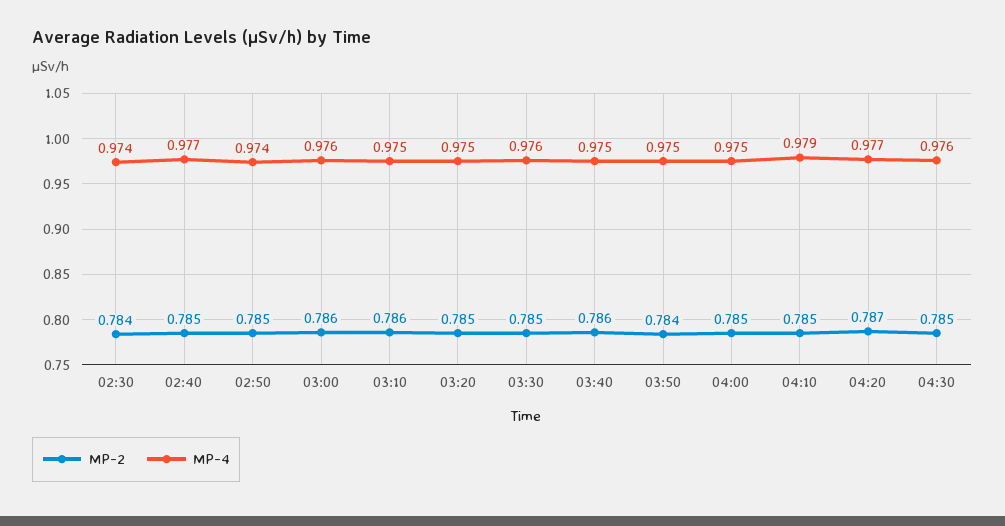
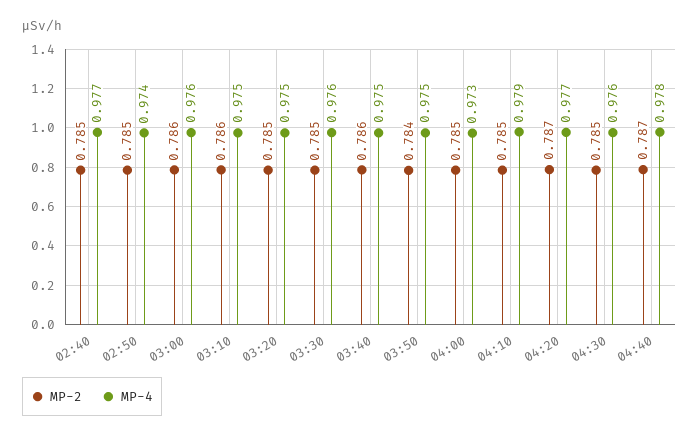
MP-2, 02:30: 0.784 -> none
MP-4, 02:30: 0.974 -> none
MP-4, 04:00: 0.975 -> 0.973
MP-2, 04:40: none -> 0.787
MP-4, 04:40: none -> 0.978

